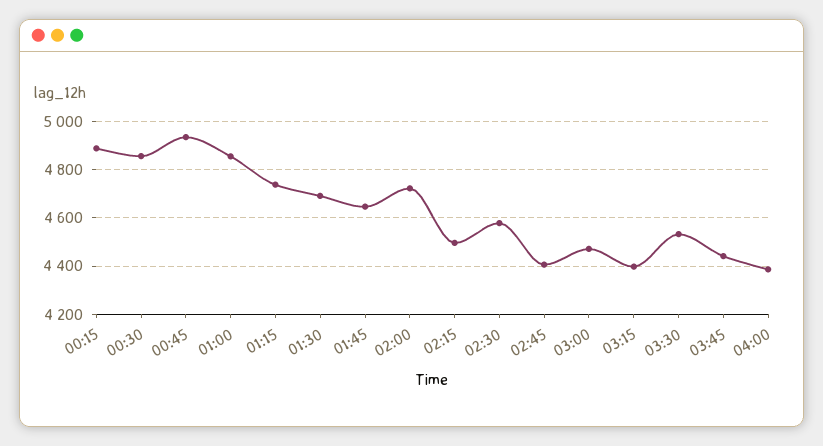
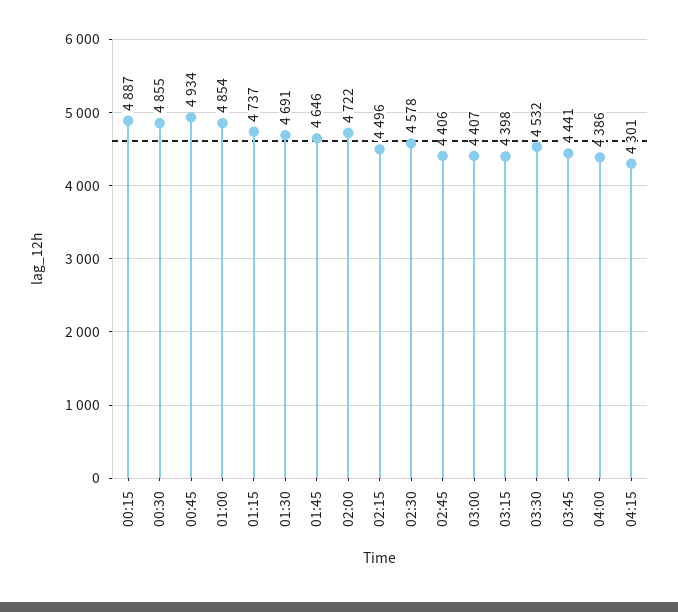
03:00: 4475 -> 4407
04:15: none -> 4301

